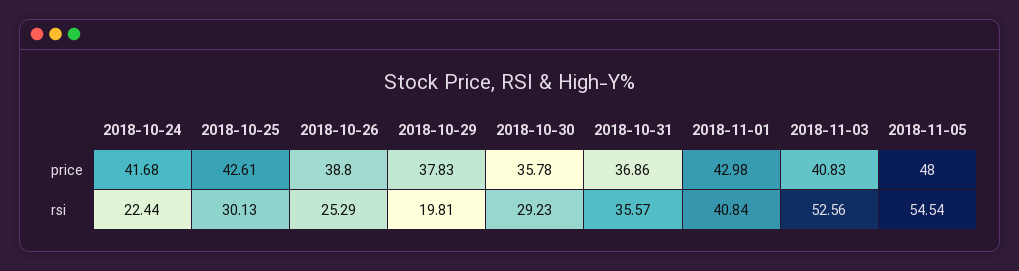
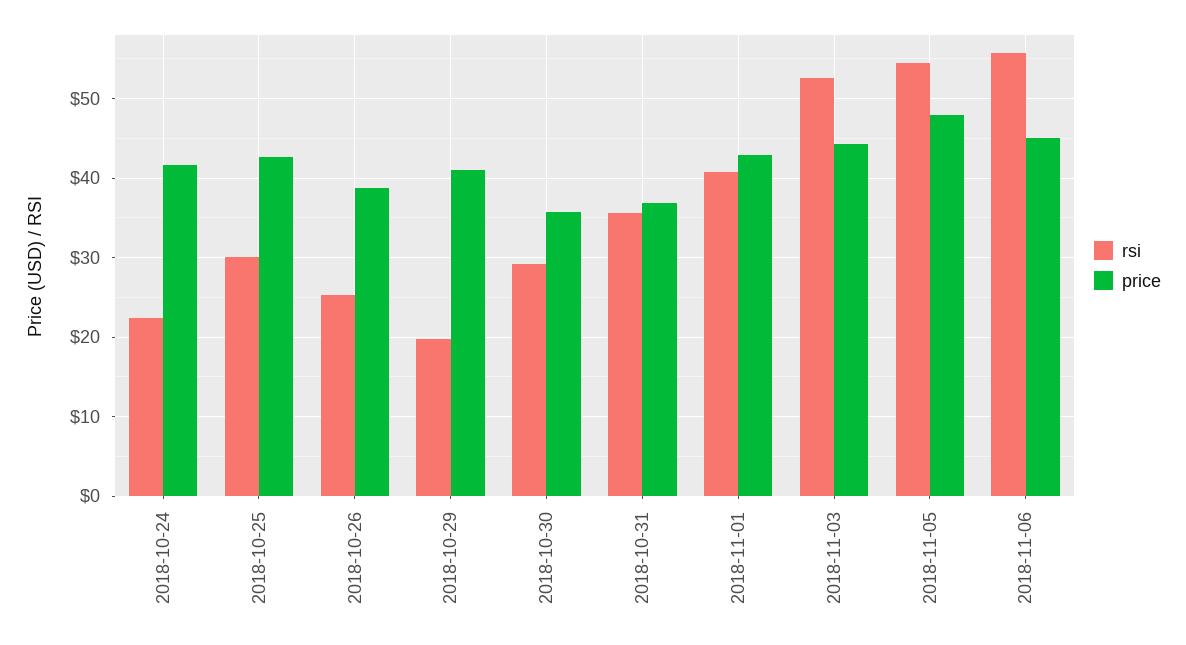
price, 2018-10-29: 37.83 -> 41
price, 2018-11-03: 40.83 -> 44
rsi, 2018-11-06: none -> 56
price, 2018-11-06: none -> 45

